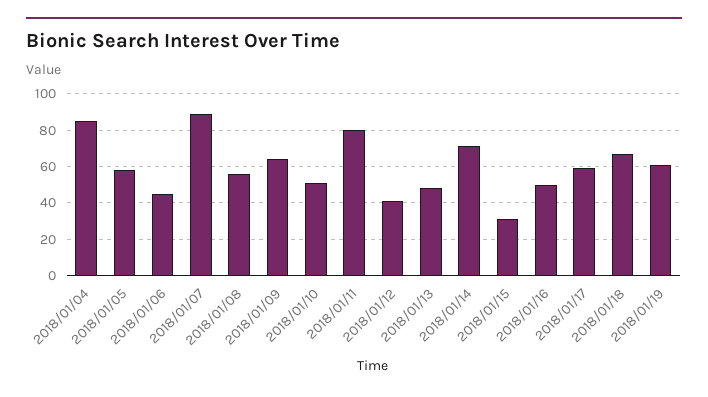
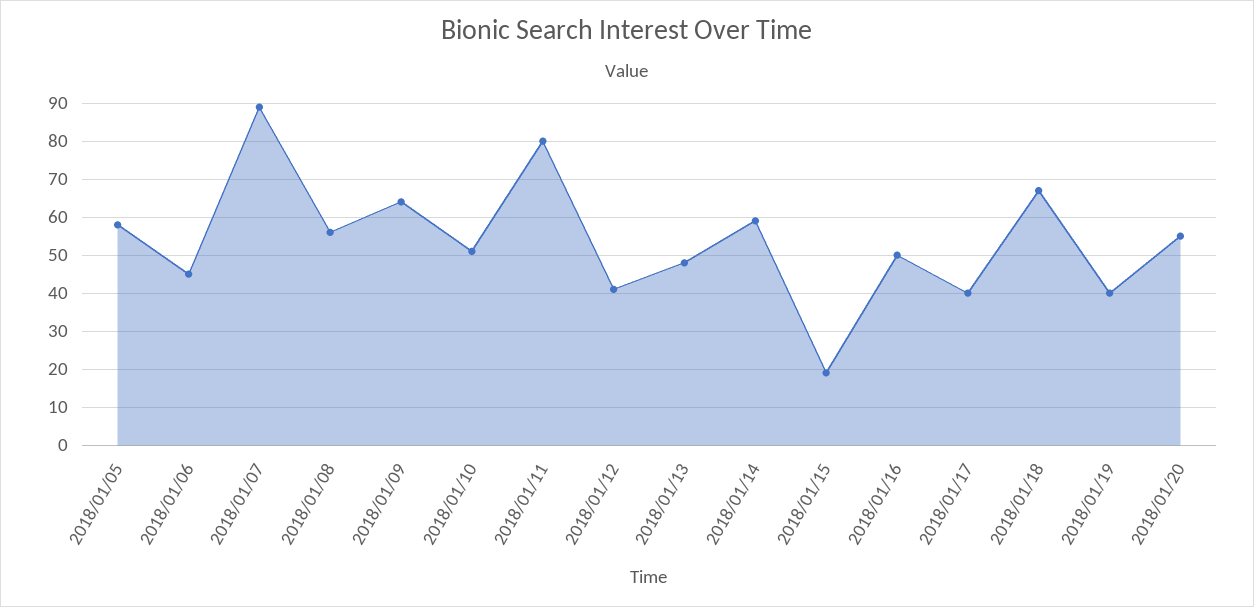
2018/01/04: 85 -> none
2018/01/14: 70 -> 60
2018/01/15: 30 -> 20
2018/01/17: 60 -> 40
2018/01/19: 60 -> 40
2018/01/20: none -> 55

